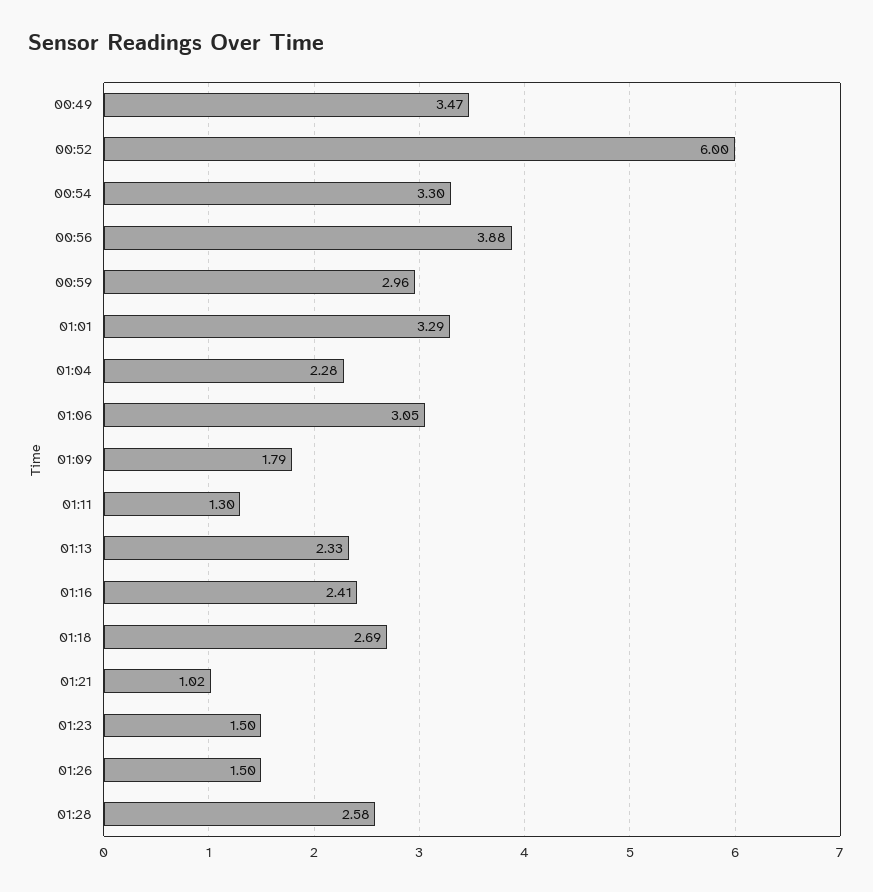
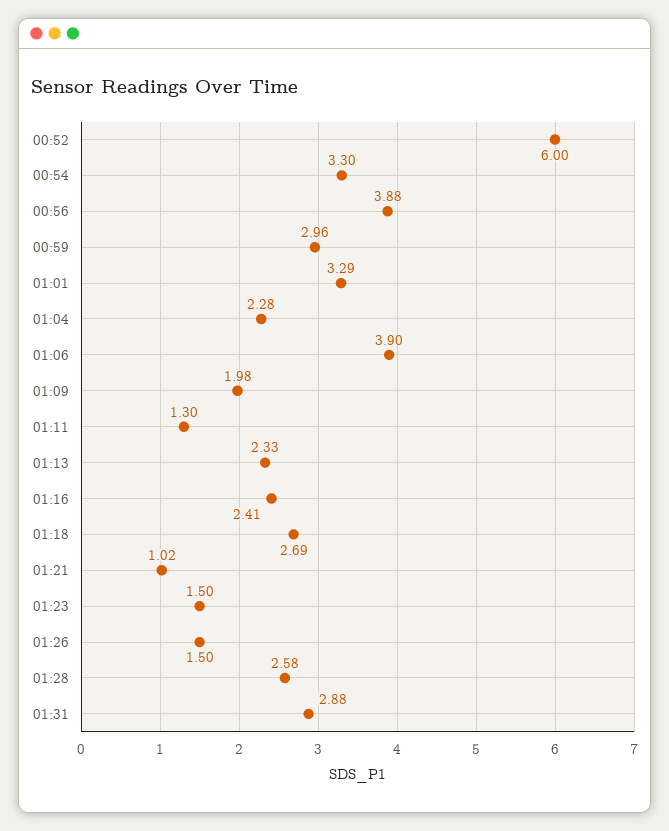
00:49: 3.47 -> none
01:06: 3.05 -> 3.9
01:09: 1.79 -> 1.98
01:31: none -> 2.88

